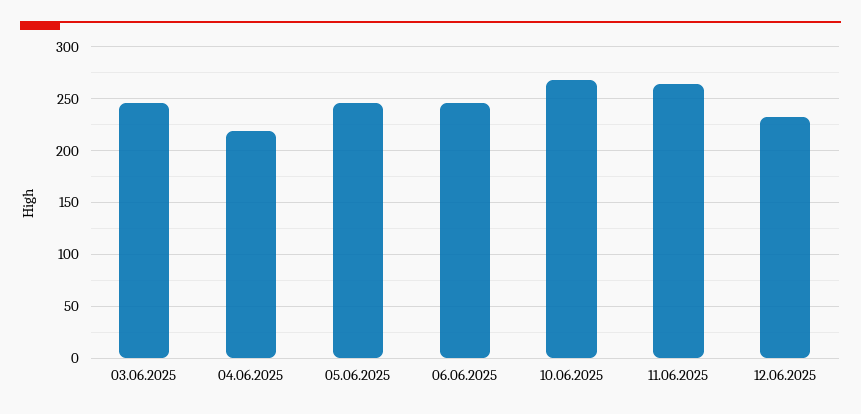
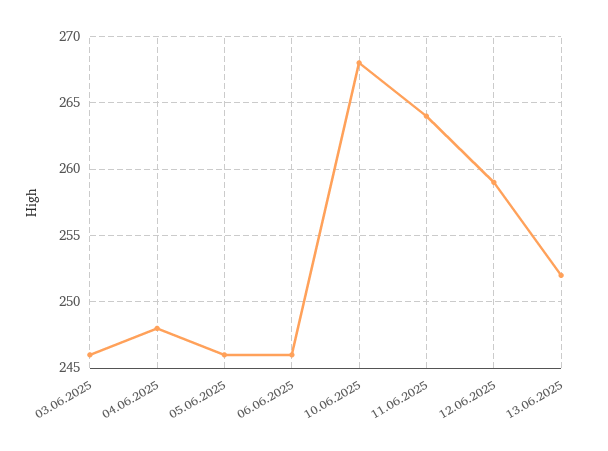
04.06.2025: 220 -> 248
12.06.2025: 230 -> 259
13.06.2025: none -> 252

